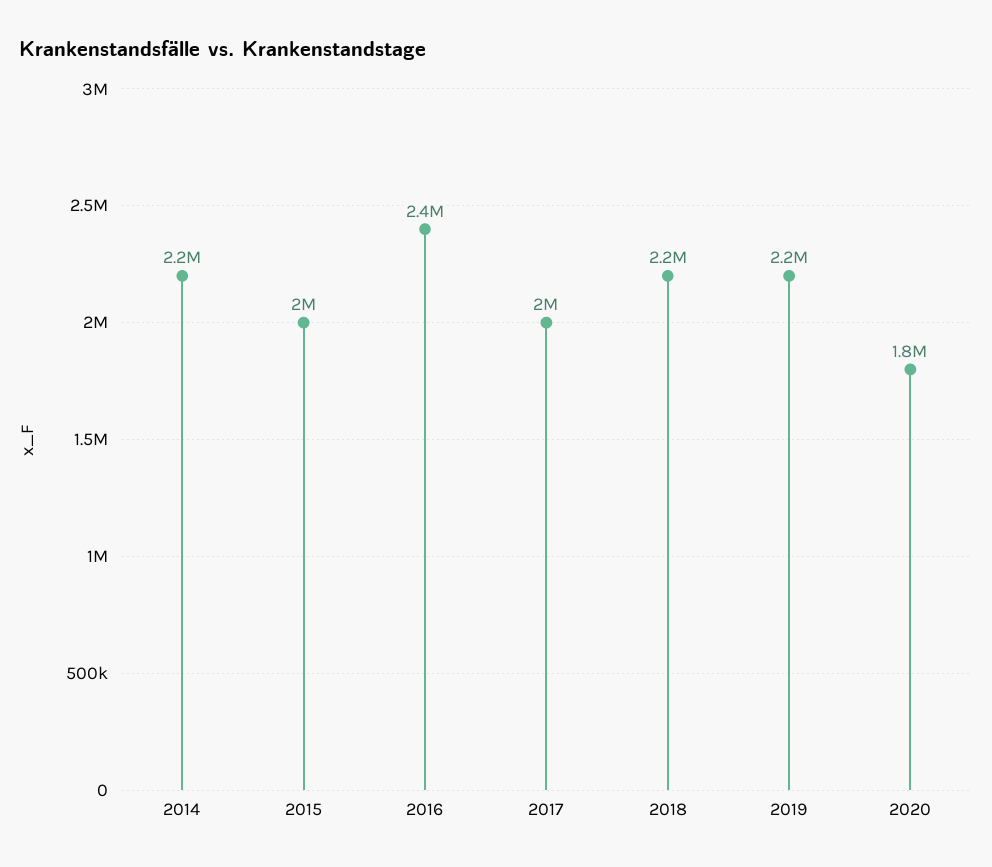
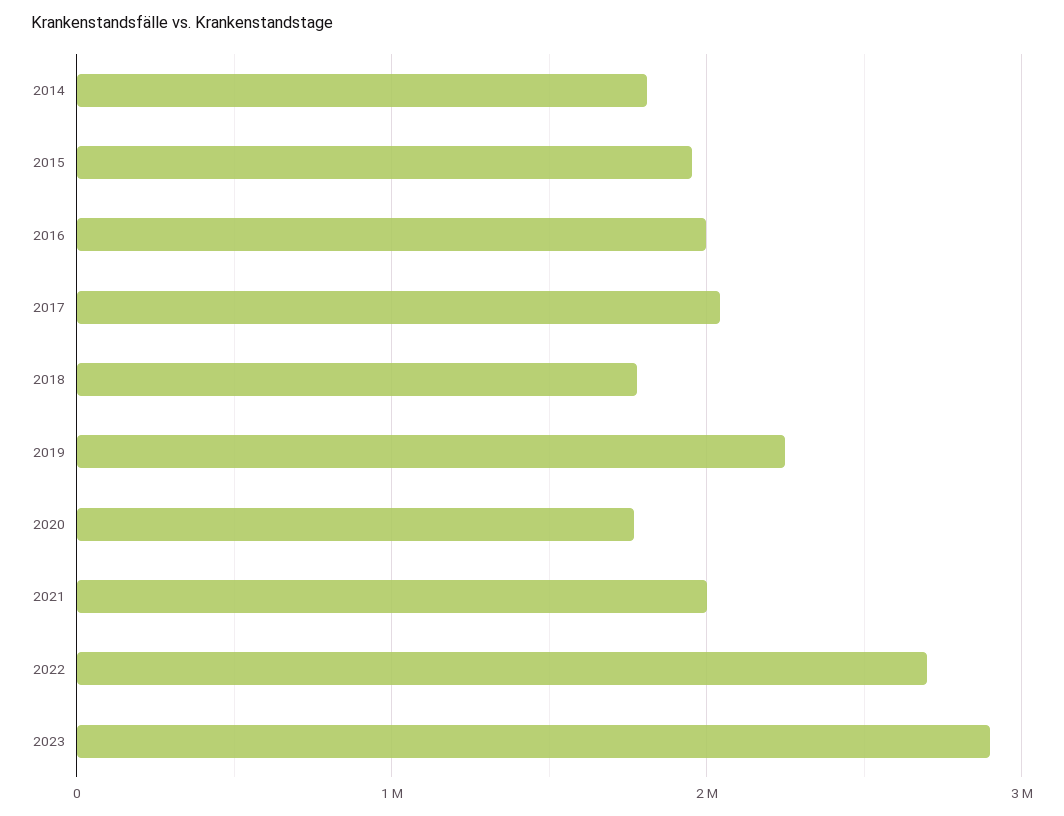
2014: 2200000 -> 1800000
2016: 2400000 -> 2000000
2018: 2200000 -> 1800000
2021: none -> 2000000
2022: none -> 2700000
2023: none -> 2900000

